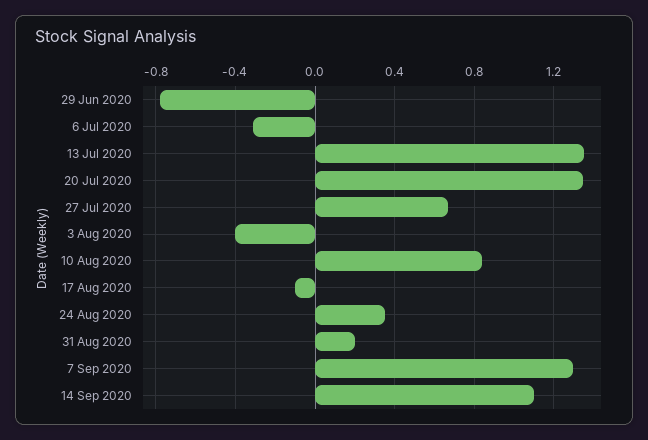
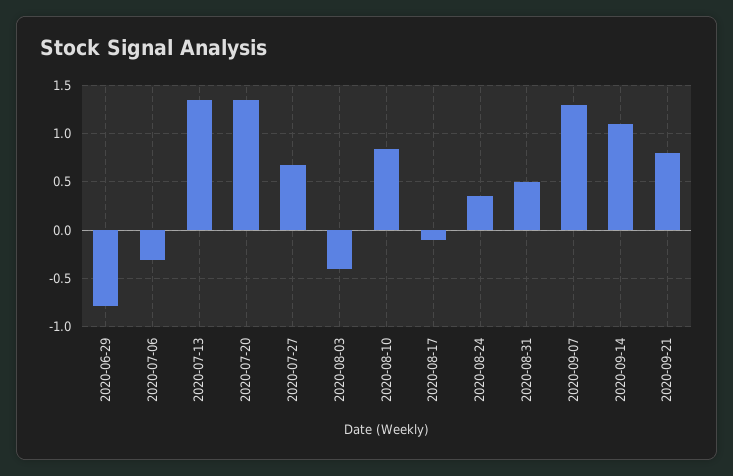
31 Aug 2020: 0.2 -> 0.5
2020-09-21: none -> 0.8

